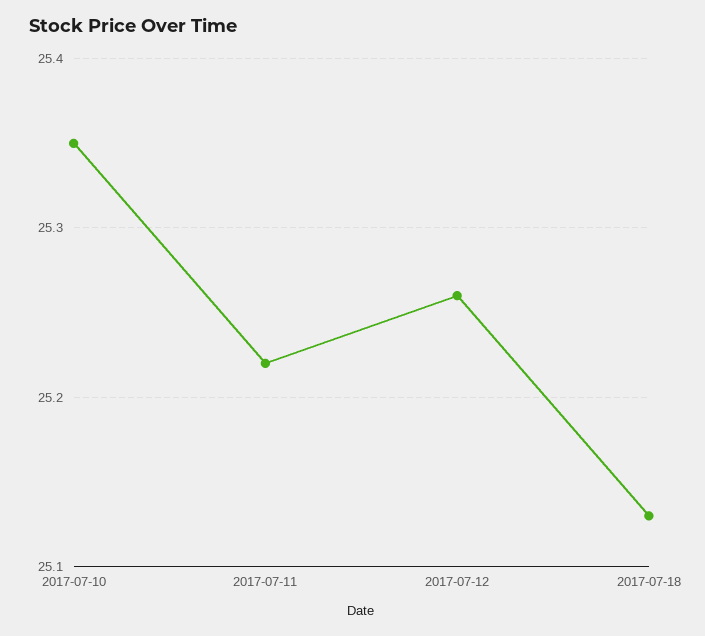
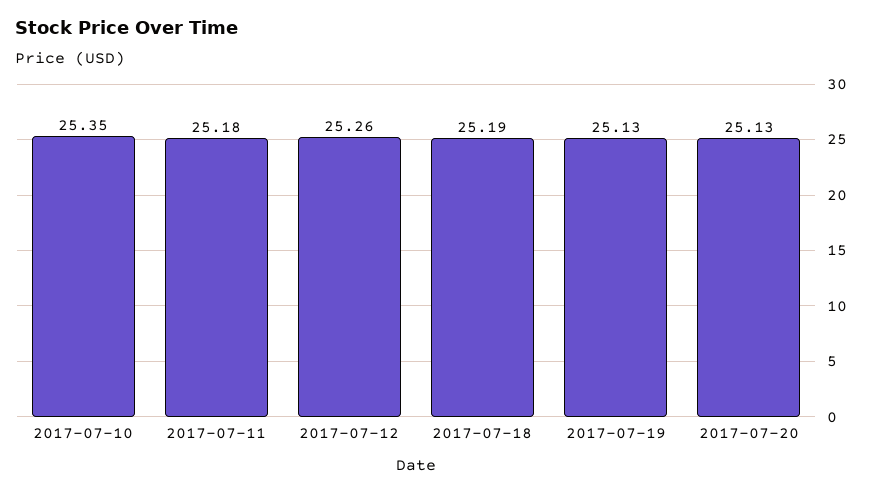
2017-07-11: 25.22 -> 25.18
2017-07-18: 25.13 -> 25.19
2017-07-19: none -> 25.13
2017-07-20: none -> 25.13

